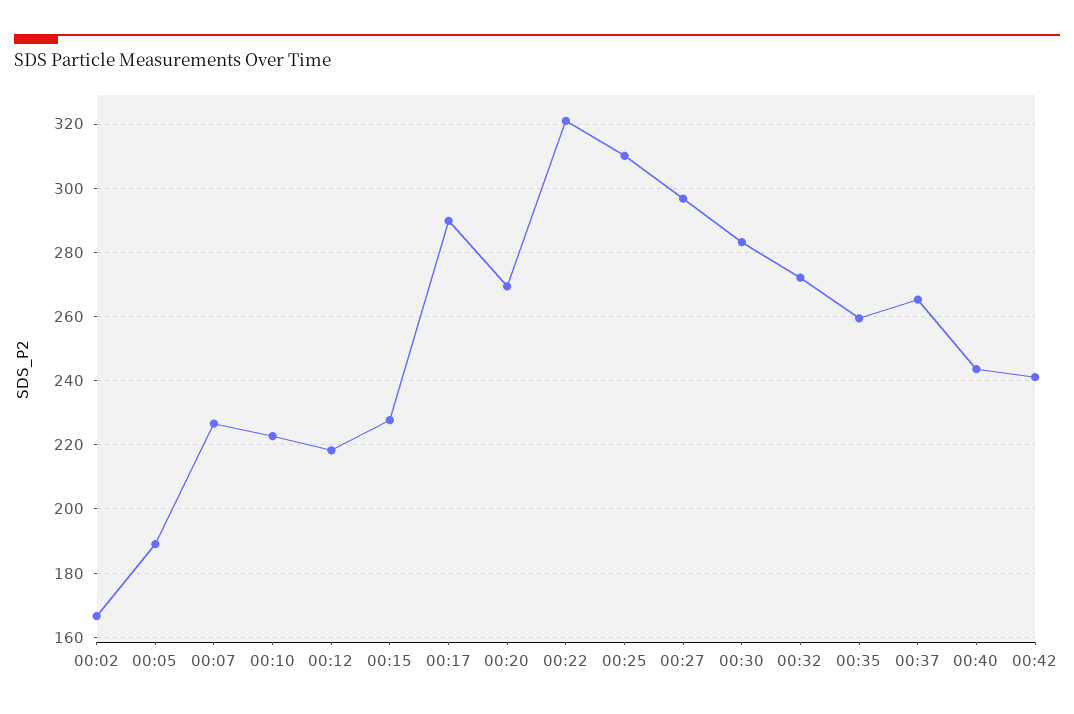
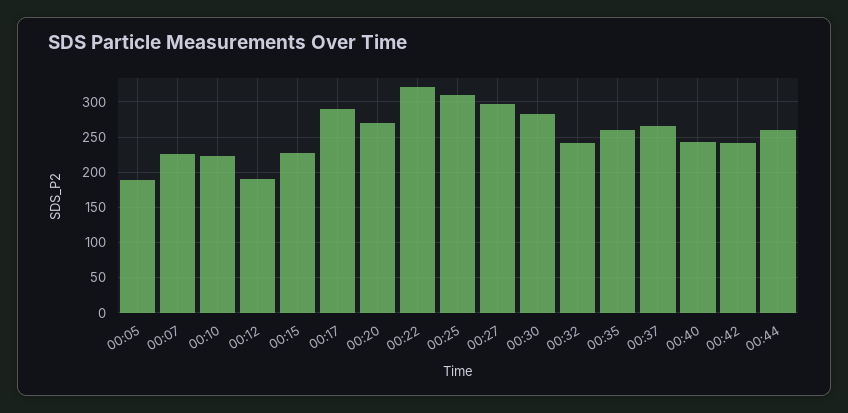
00:02: 166 -> none
00:12: 218 -> 190
00:32: 272 -> 240
00:44: none -> 260

